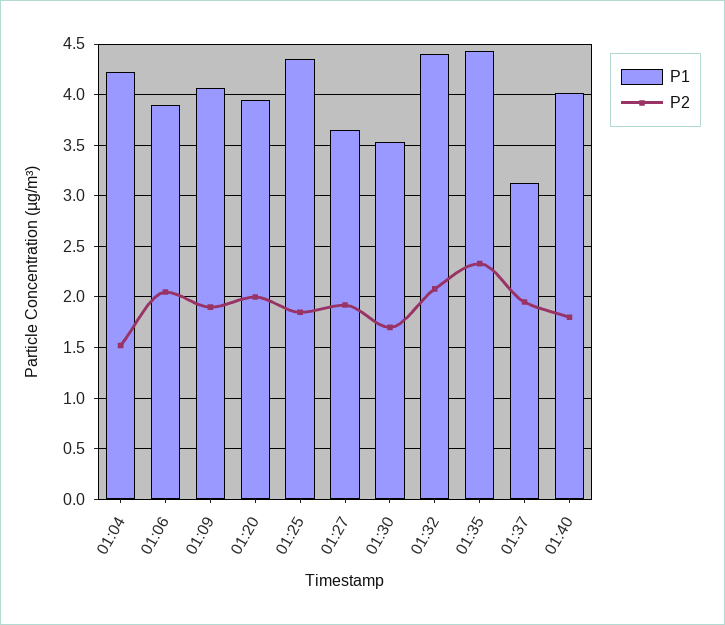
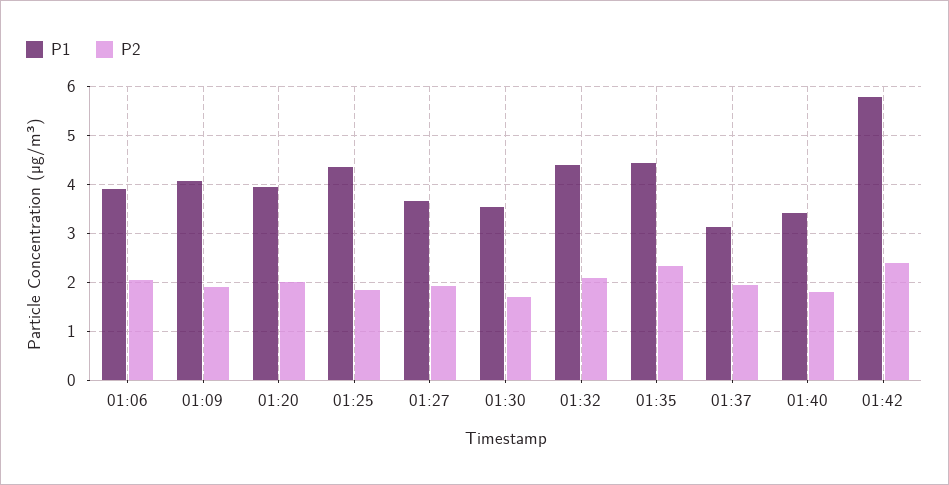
P1, 01:04: 4.2 -> none
P2, 01:04: 1.5 -> none
P1, 01:40: 4 -> 3.4
P1, 01:42: none -> 5.8
P2, 01:42: none -> 2.4

